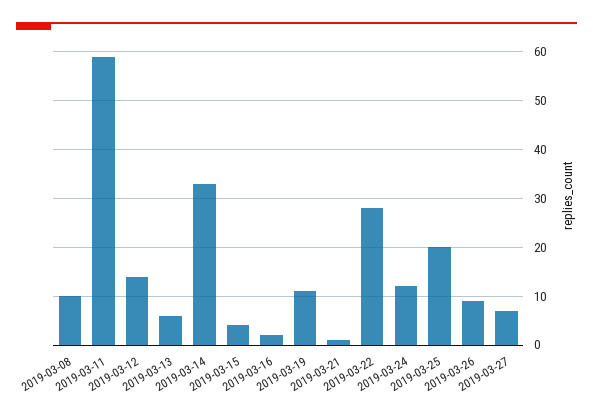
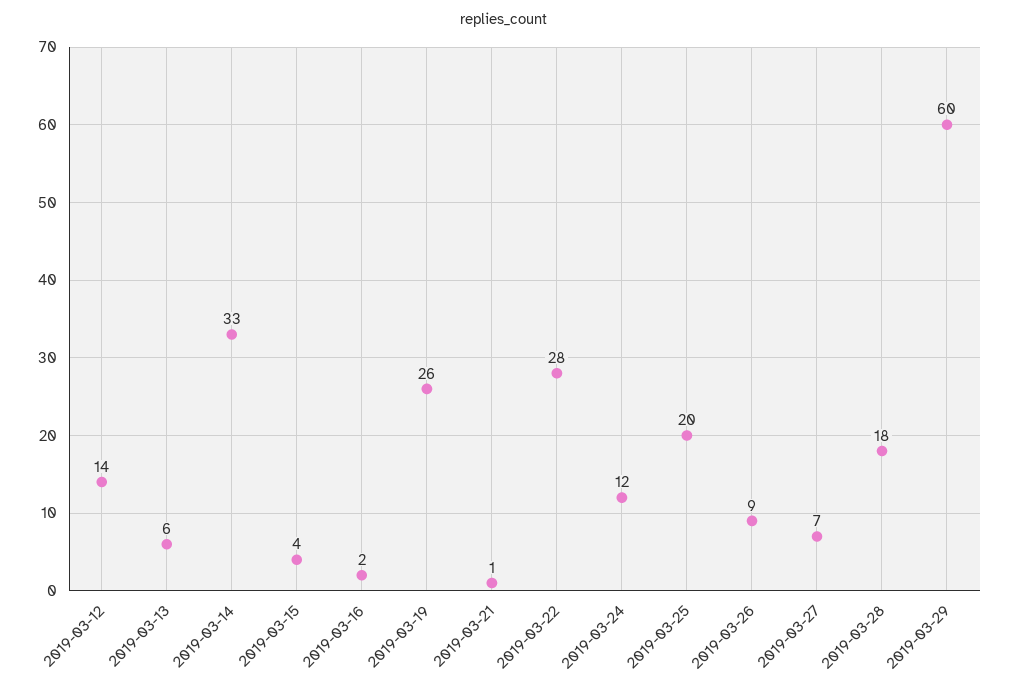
2019-03-08: 10 -> none
2019-03-11: 60 -> none
2019-03-19: 10 -> 26
2019-03-28: none -> 18
2019-03-29: none -> 60

